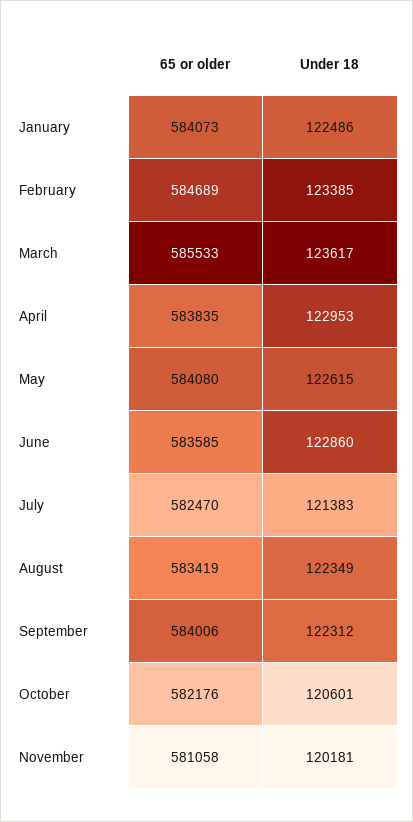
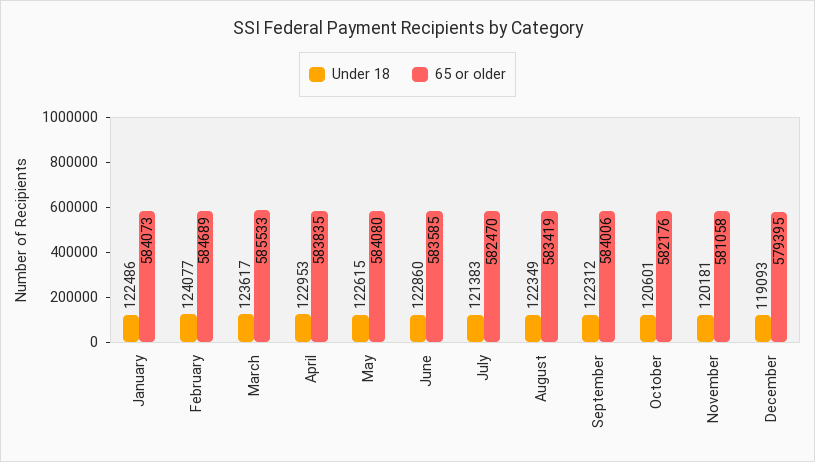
Under 18, February: 123385 -> 124077
Under 18, December: none -> 119093
65 or older, December: none -> 579395

